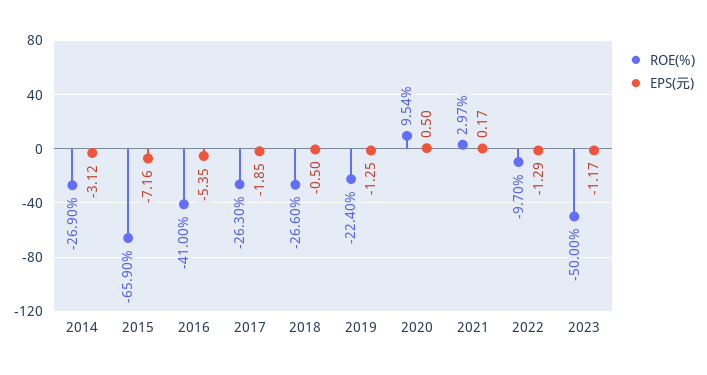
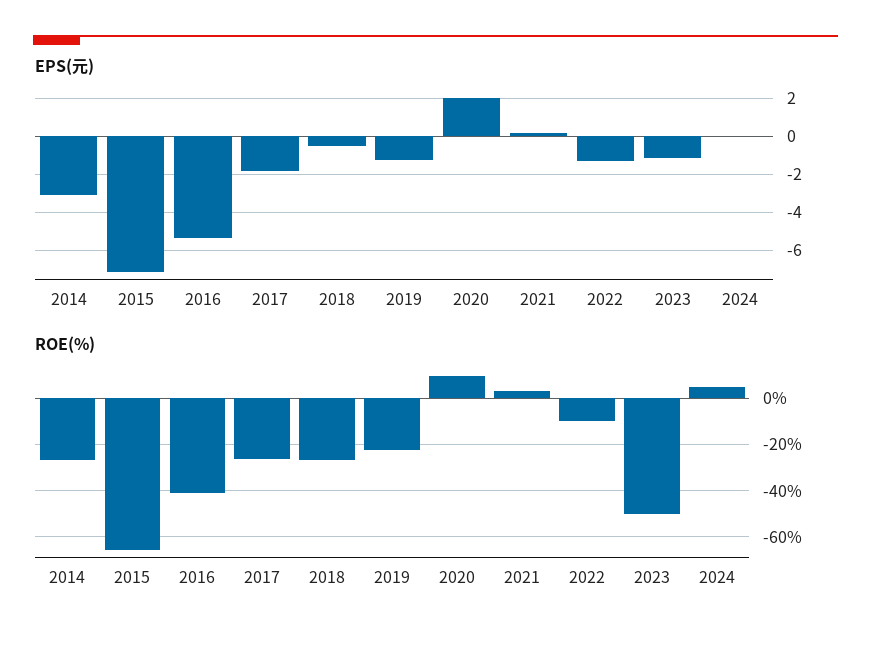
EPS(元), 2020: 0.5 -> 2
EPS(元), 2024: none -> 0
ROE(%), 2024: none -> 5

